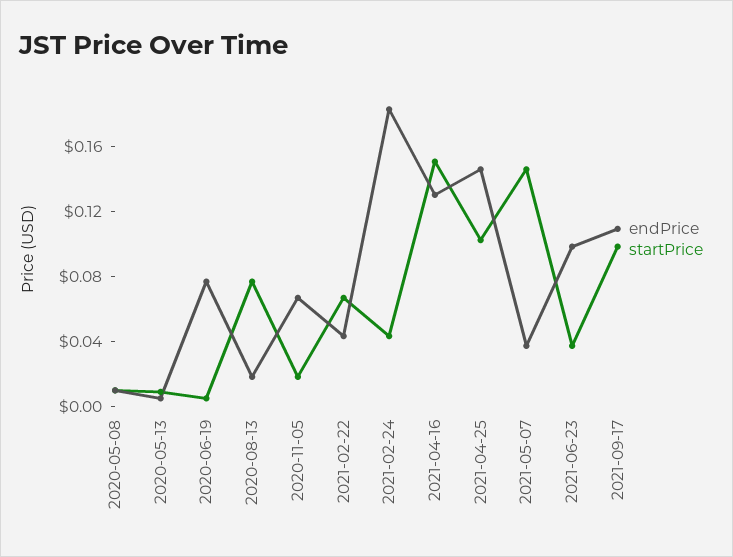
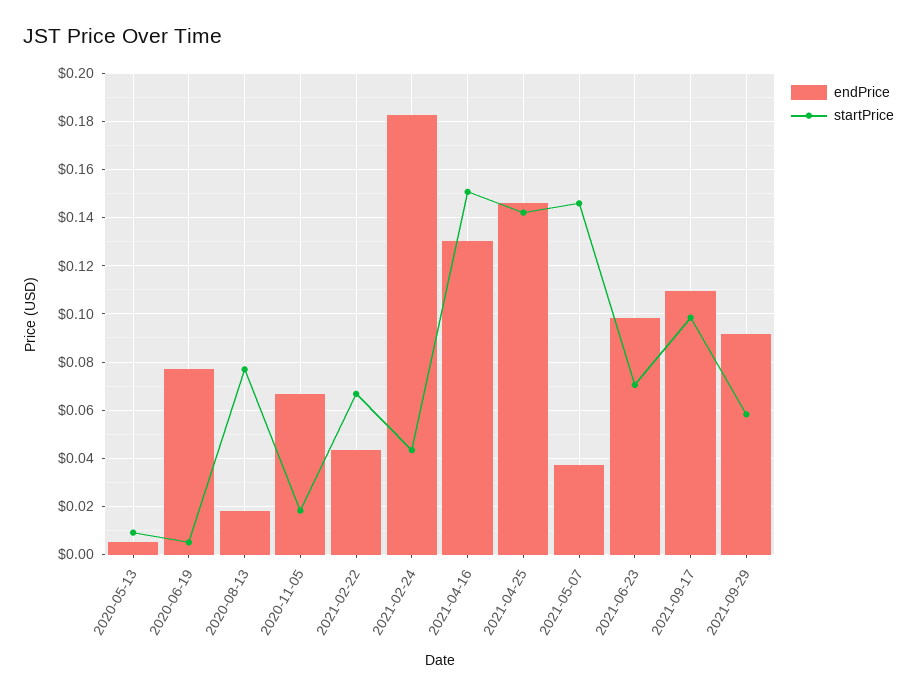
endPrice, 2020-05-08: 0.01 -> none
startPrice, 2020-05-08: 0.01 -> none
startPrice, 2021-04-25: 0.1 -> 0.1425
startPrice, 2021-06-23: 0.04 -> 0.07
endPrice, 2021-09-29: none -> 0.0925
startPrice, 2021-09-29: none -> 0.0575

